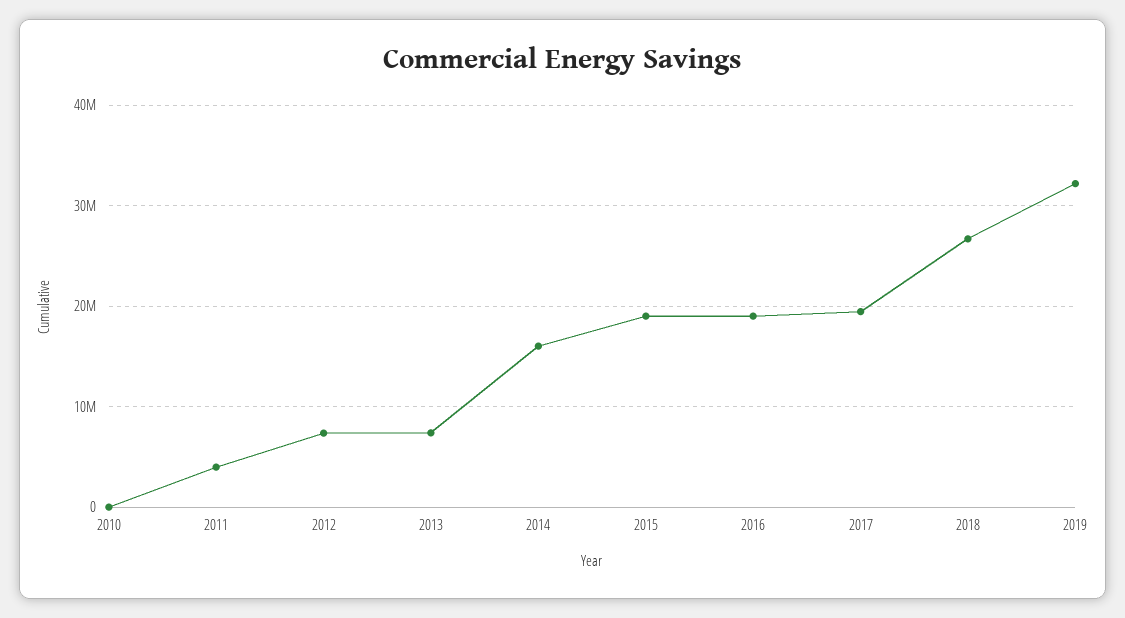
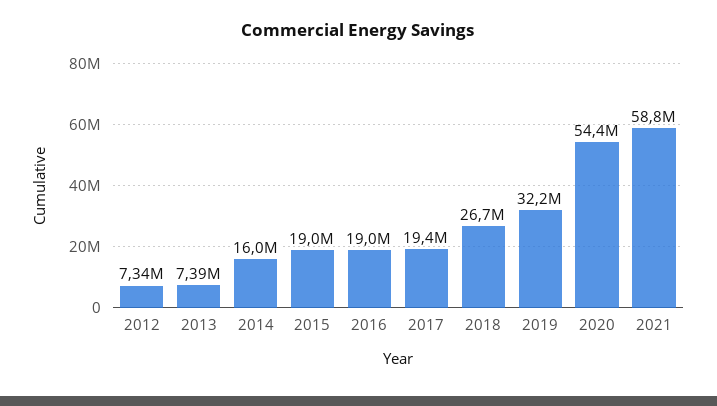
2010: 0 -> none
2011: 4000000 -> none
2020: none -> 54400000
2021: none -> 58800000

